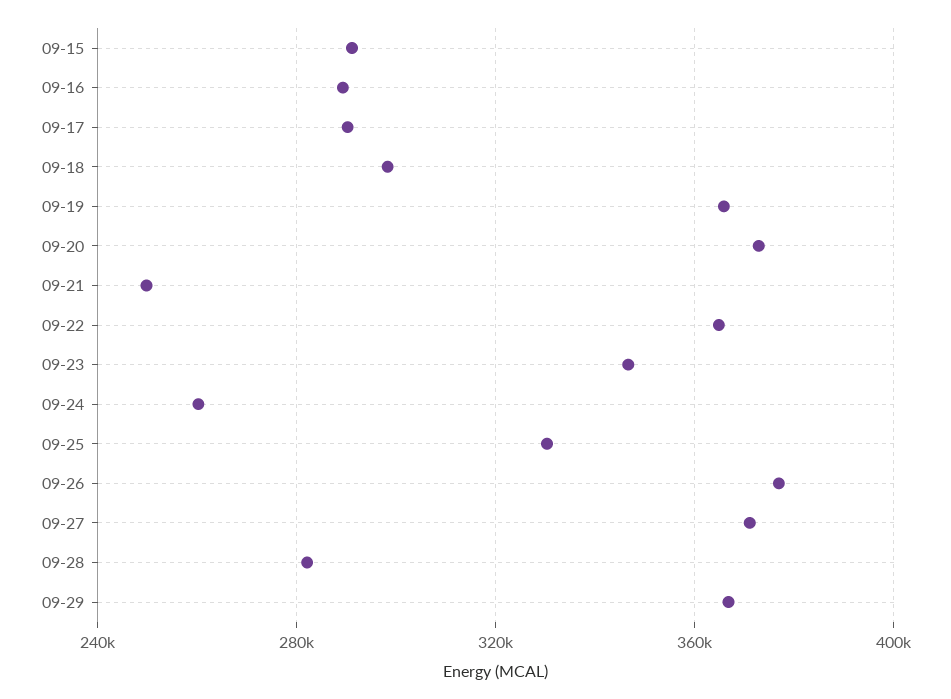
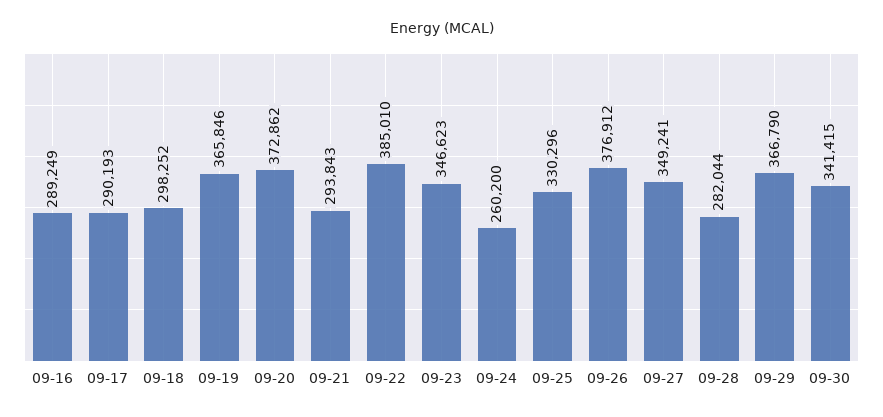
09-15: 290000 -> none
09-21: 250000 -> 293843
09-22: 365000 -> 385010
09-27: 370000 -> 349241
09-30: none -> 341415

